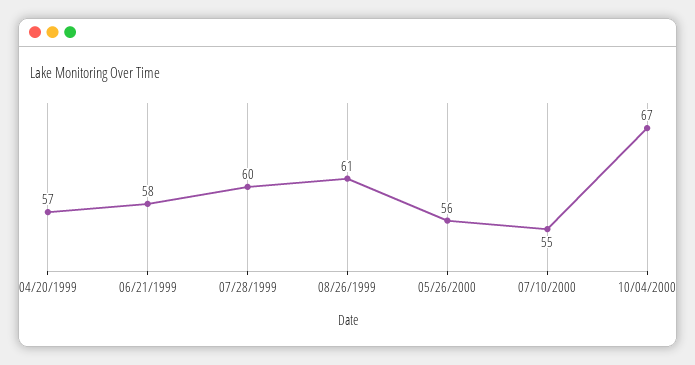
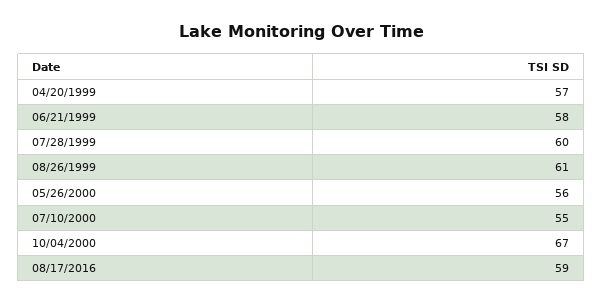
08/17/2016: none -> 59

